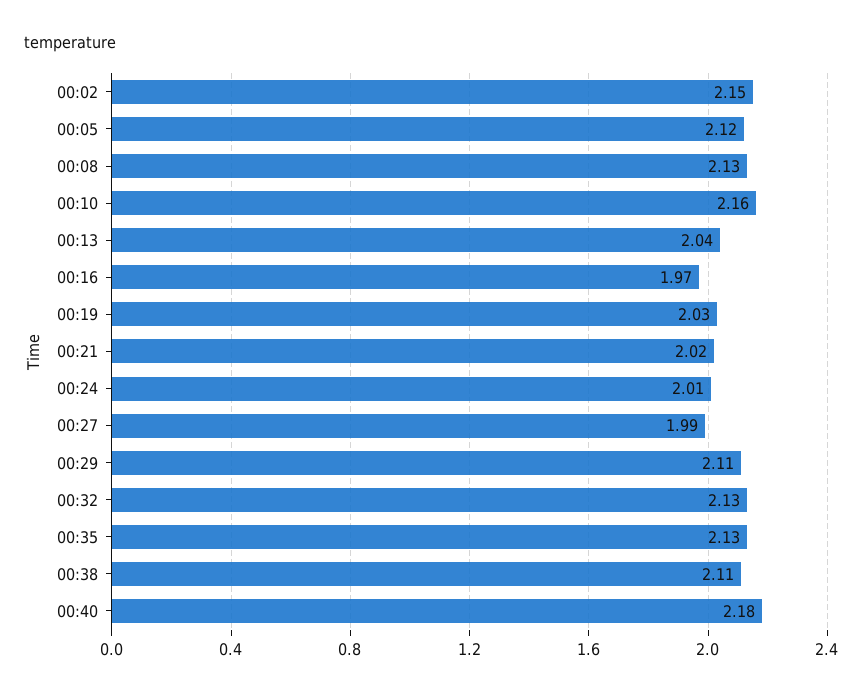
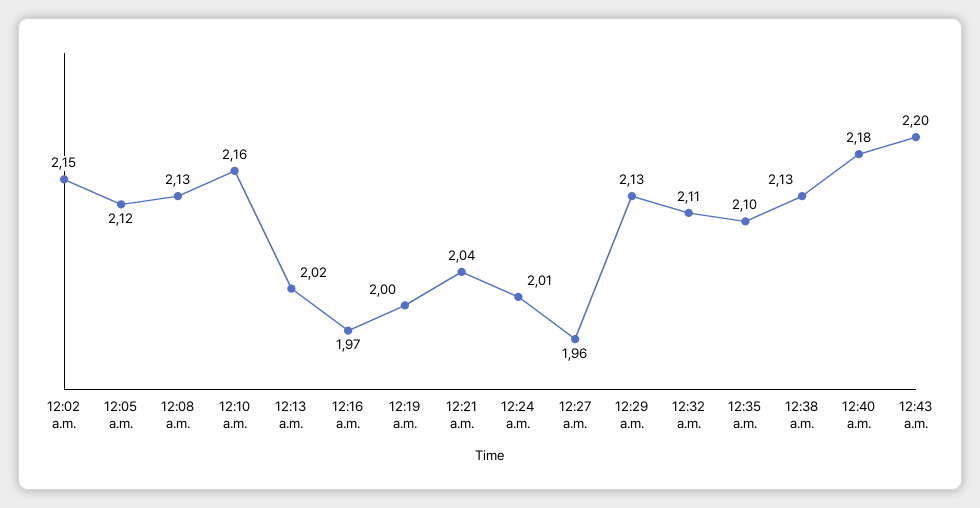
00:13: 2.04 -> 2.02
00:19: 2.03 -> 2
00:21: 2.02 -> 2.04
00:27: 1.99 -> 1.96
00:29: 2.11 -> 2.13
00:32: 2.13 -> 2.11
00:35: 2.13 -> 2.1
00:38: 2.11 -> 2.13
12:43 a.m.: none -> 2.2

